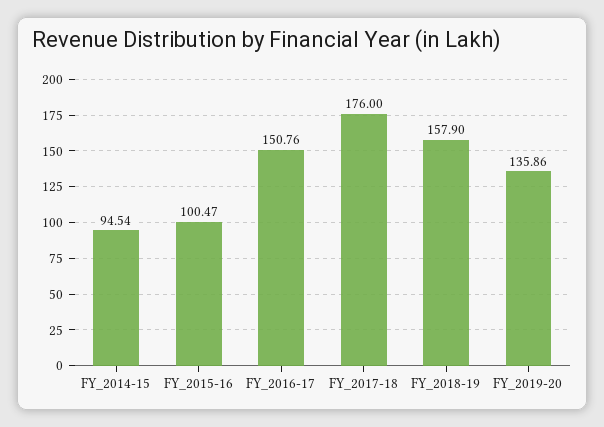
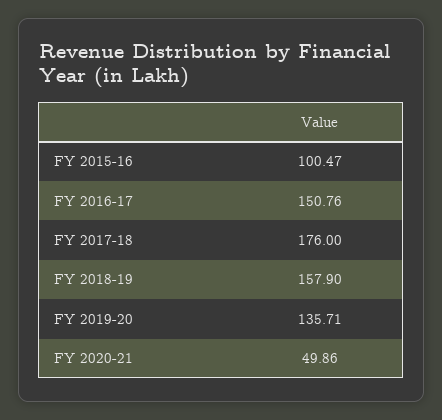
FY_2014-15: 94.54 -> none
FY_2019-20: 135.86 -> 135.71
FY 2020-21: none -> 49.86

